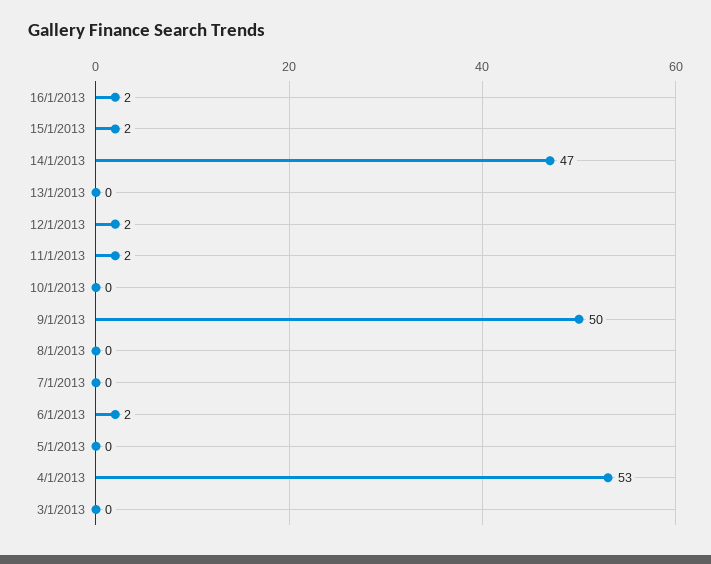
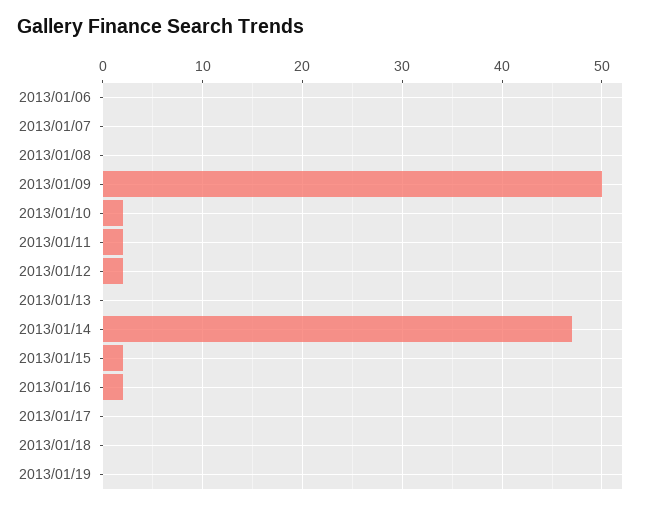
10/1/2013: 0 -> 2
6/1/2013: 2 -> 0
5/1/2013: 0 -> none
4/1/2013: 53 -> none
3/1/2013: 0 -> none
2013/01/17: none -> 0
2013/01/18: none -> 0
2013/01/19: none -> 0

